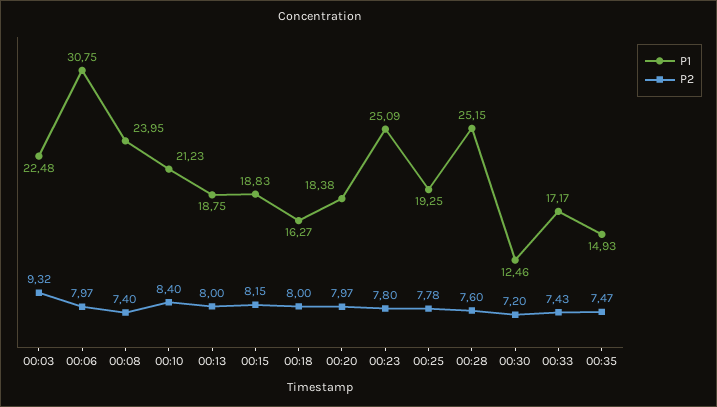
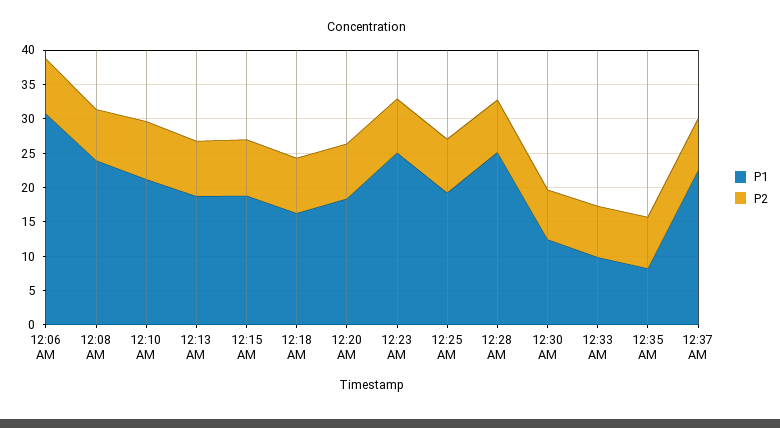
P1, 00:03: 22.48 -> none
P2, 00:03: 9.32 -> none
P1, 00:33: 17.17 -> 10
P1, 00:35: 14.93 -> 7.5
P1, 12:37 AM: none -> 22.5
P2, 12:37 AM: none -> 7.5

